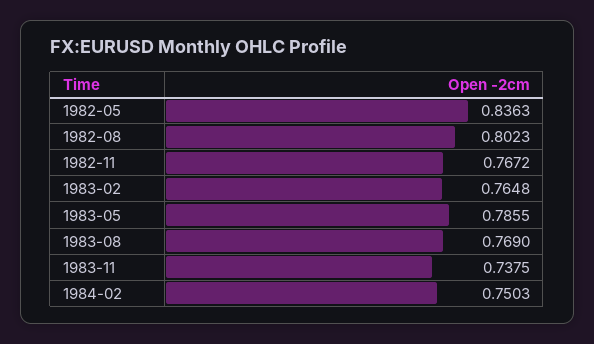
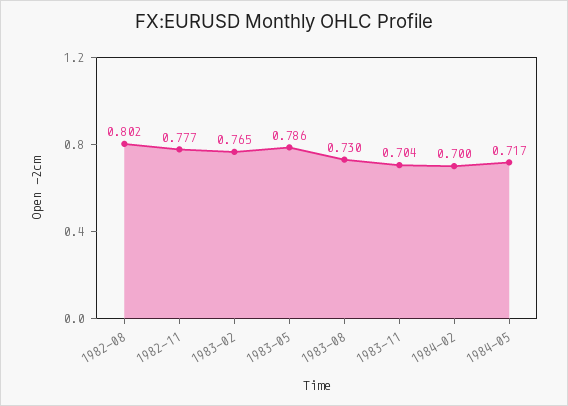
1982-05: 0.8363 -> none
1982-11: 0.7672 -> 0.777
1983-08: 0.769 -> 0.73
1983-11: 0.7375 -> 0.704
1984-02: 0.7503 -> 0.7
1984-05: none -> 0.717

